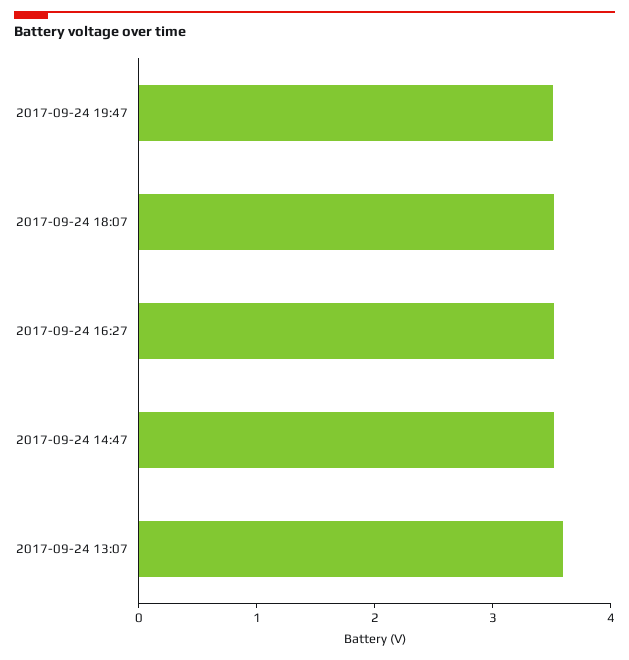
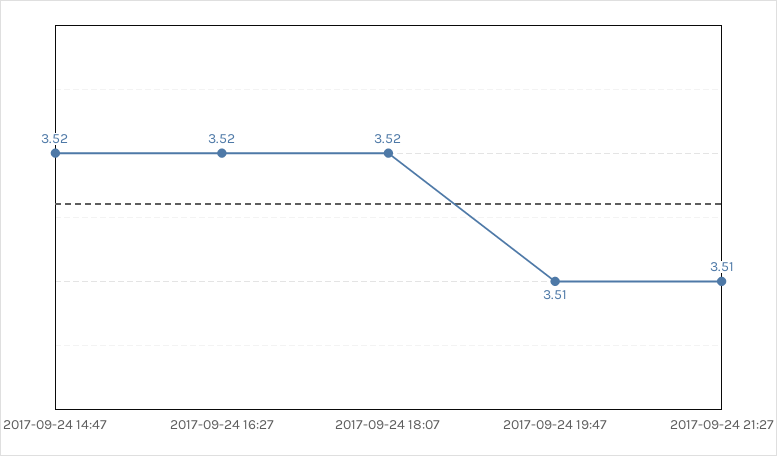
2017-09-24 13:07: 3.6 -> none
2017-09-24 21:27: none -> 3.51

